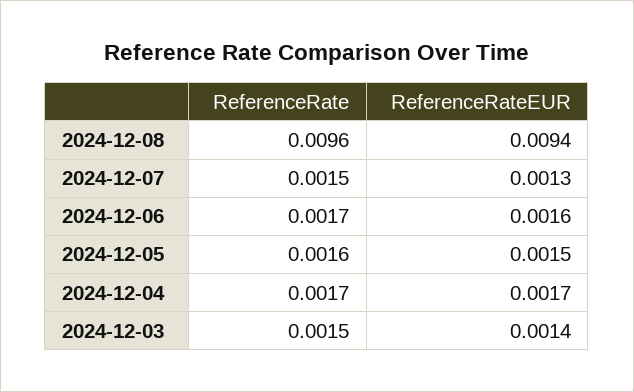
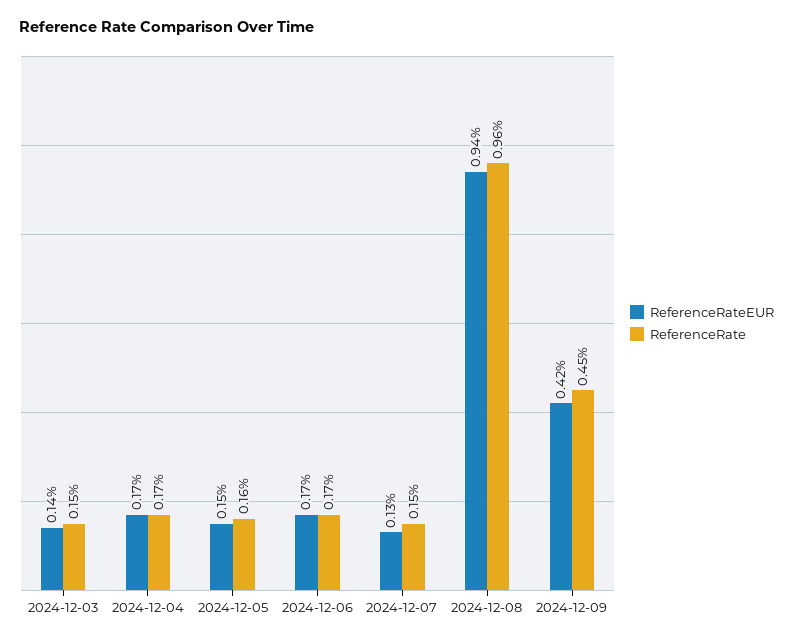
ReferenceRateEUR, 2024-12-06: 0.0016 -> 0.0017
ReferenceRateEUR, 2024-12-09: none -> 0.0042
ReferenceRate, 2024-12-09: none -> 0.0045

